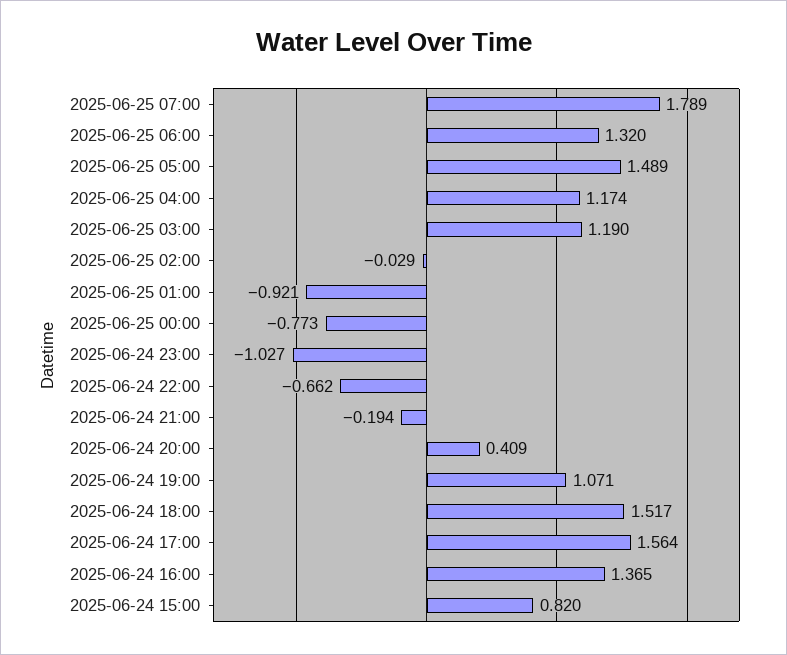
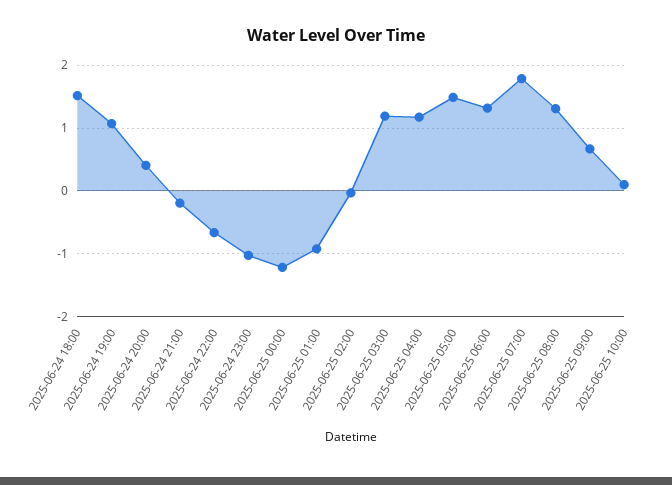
2025-06-25 00:00: -0.773 -> -1.2
2025-06-24 17:00: 1.564 -> none
2025-06-24 16:00: 1.365 -> none
2025-06-24 15:00: 0.82 -> none
2025-06-25 08:00: none -> 1.3
2025-06-25 09:00: none -> 0.7
2025-06-25 10:00: none -> 0.1

